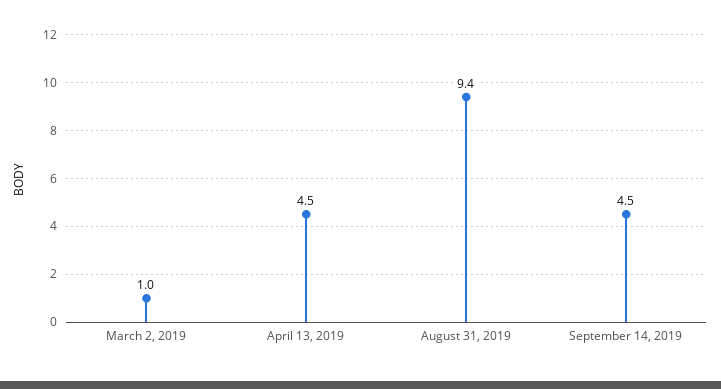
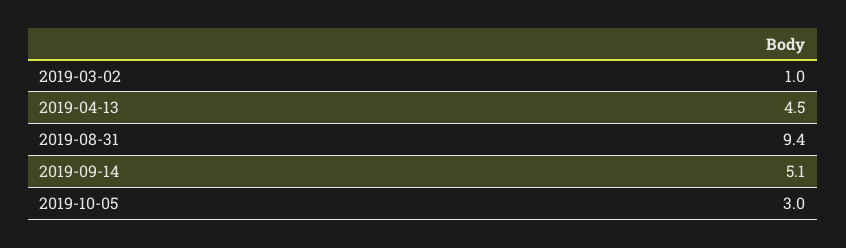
September 14, 2019: 4.5 -> 5.1
2019-10-05: none -> 3

